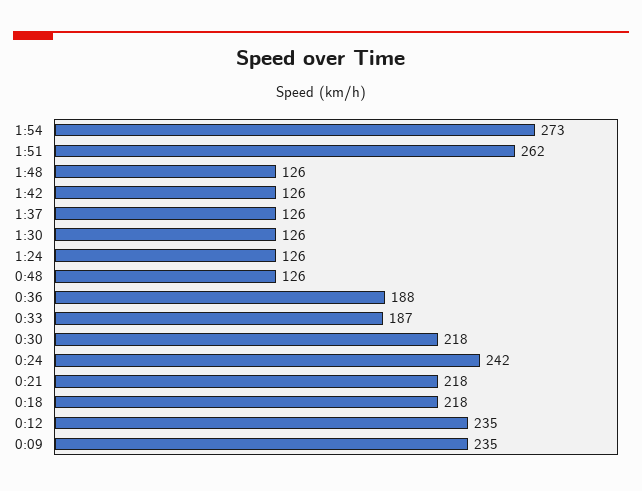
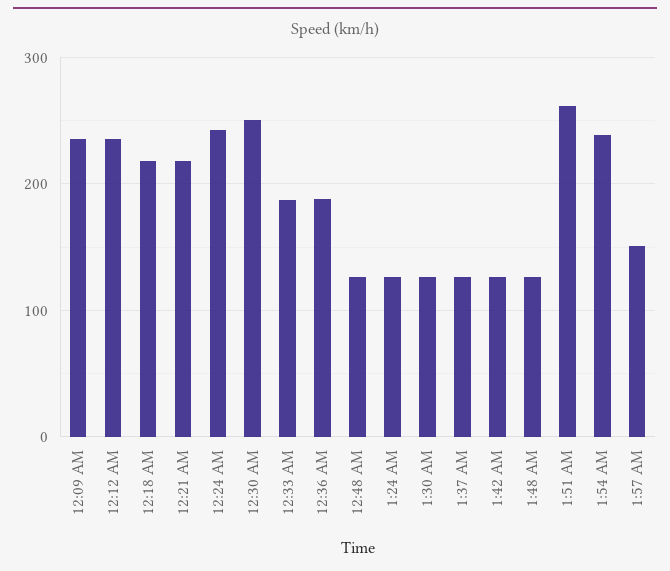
1:54: 273 -> 240
0:30: 218 -> 250
1:57 AM: none -> 150

